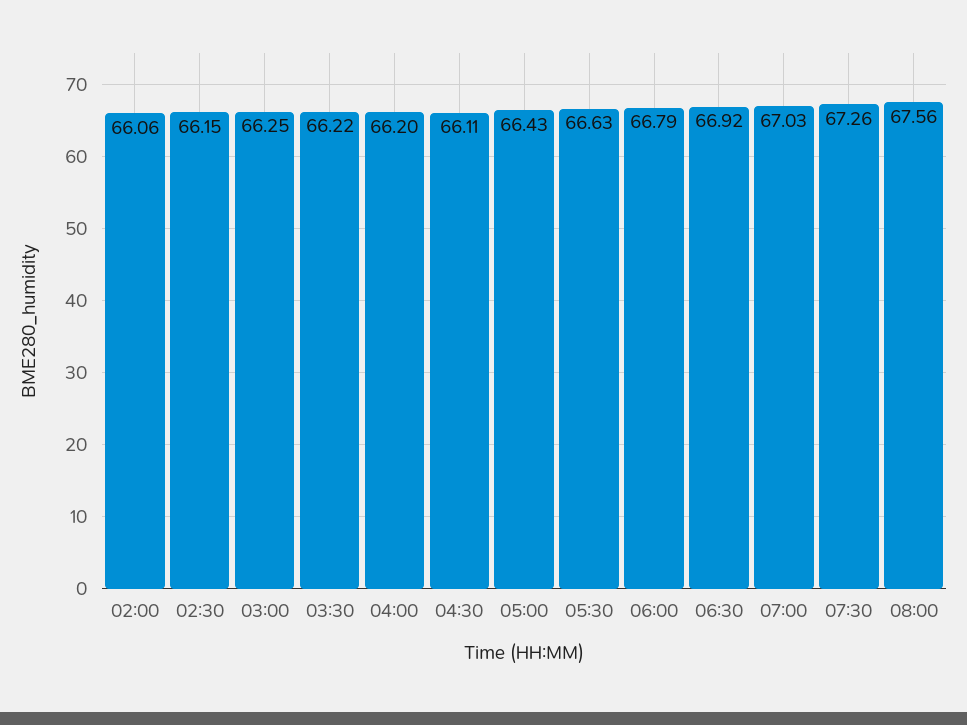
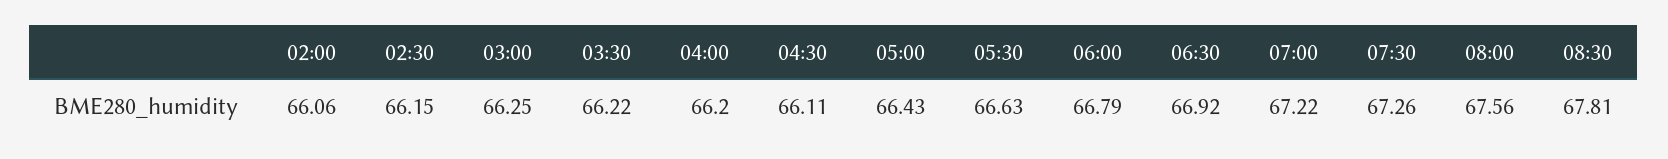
07:00: 67.03 -> 67.22
08:30: none -> 67.81

